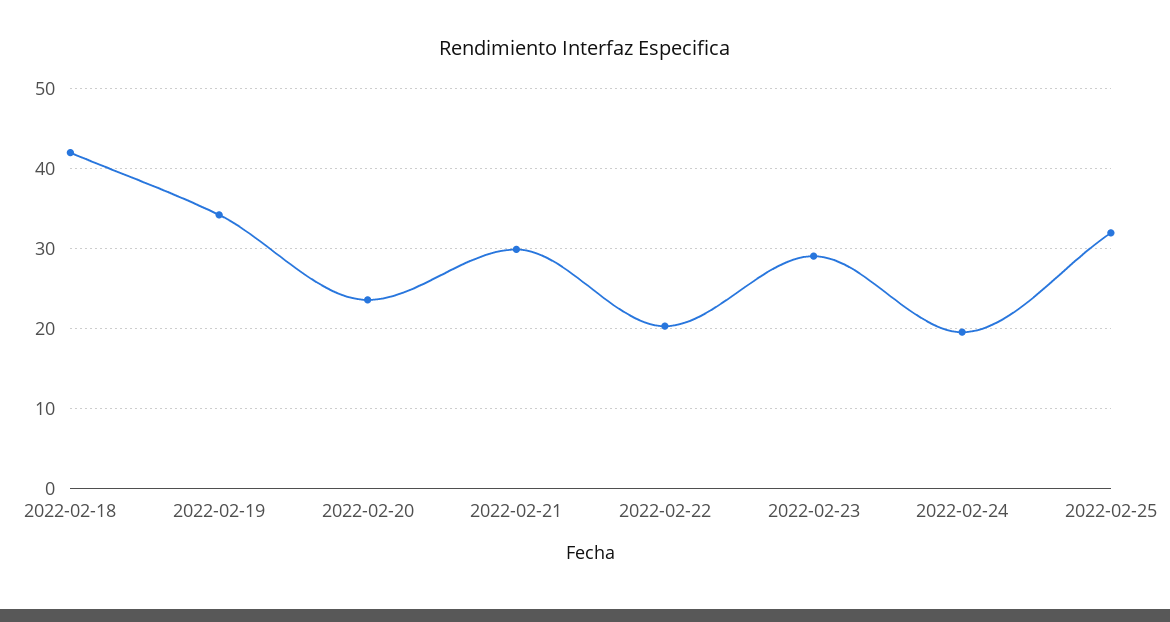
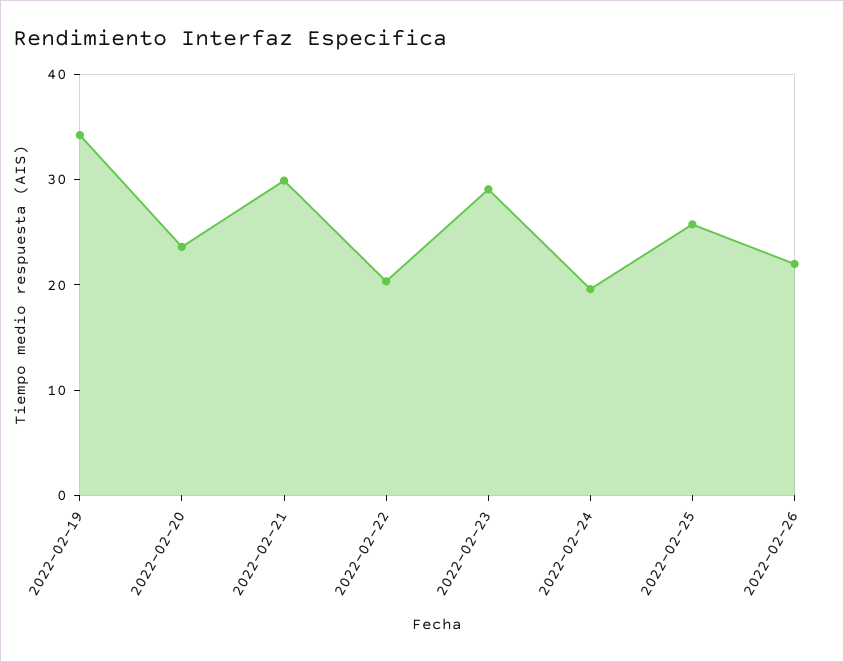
2022-02-18: 42 -> none
2022-02-25: 32 -> 26
2022-02-26: none -> 22

